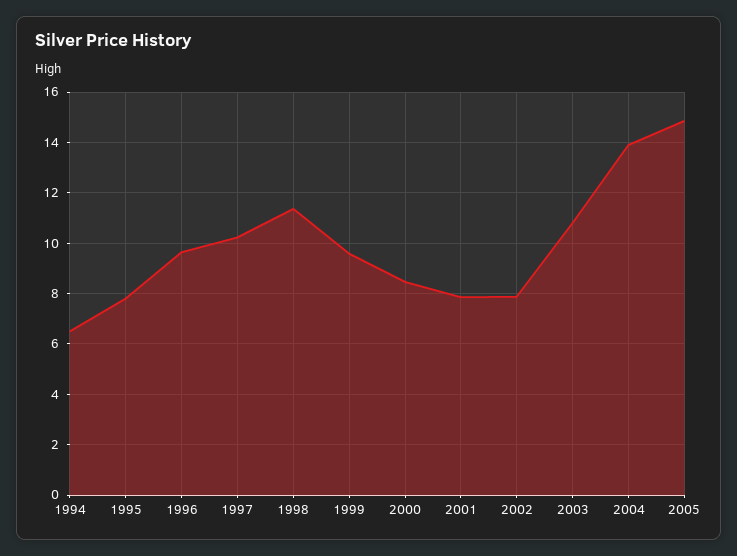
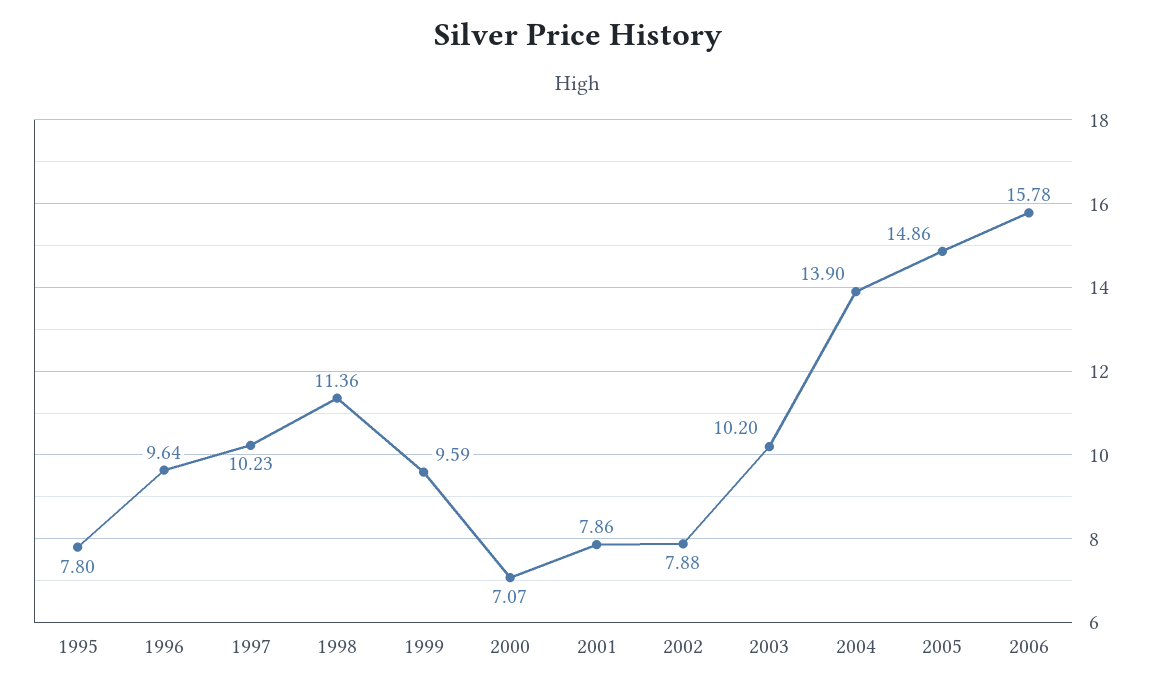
1994: 6.5 -> none
2000: 8.5 -> 7.07
2003: 10.75 -> 10.2
2006: none -> 15.78

